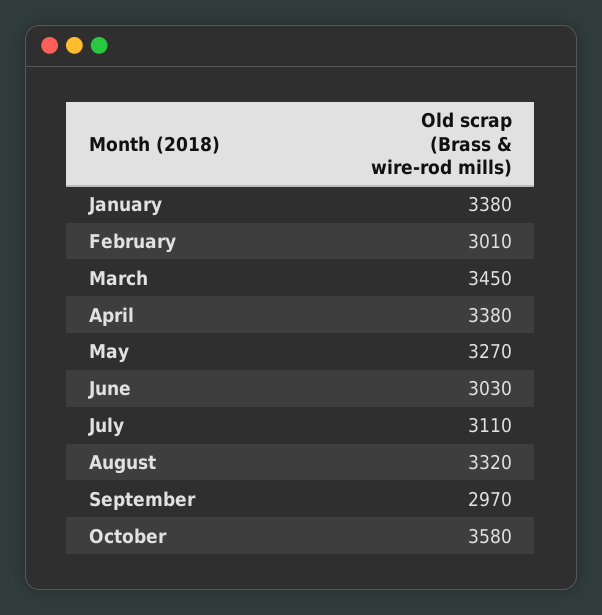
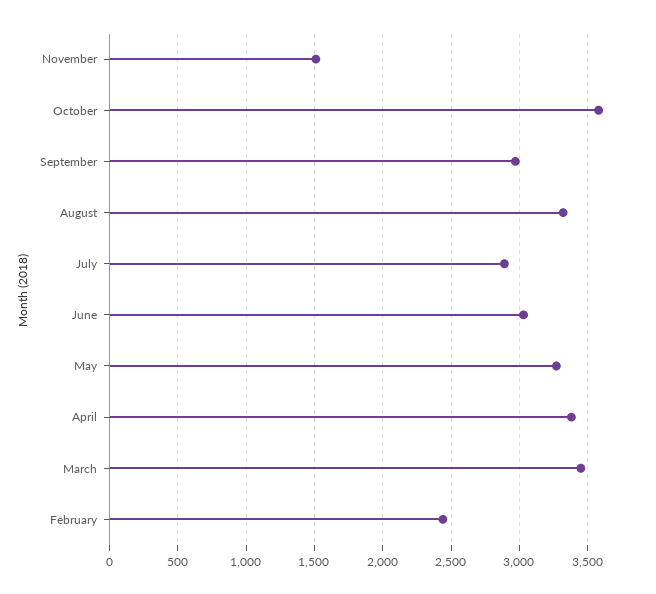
January: 3380 -> none
February: 3010 -> 2450
July: 3110 -> 2900
November: none -> 1500

